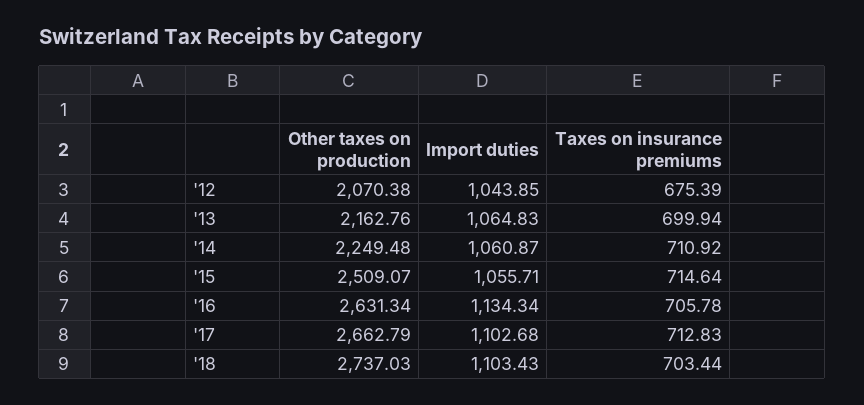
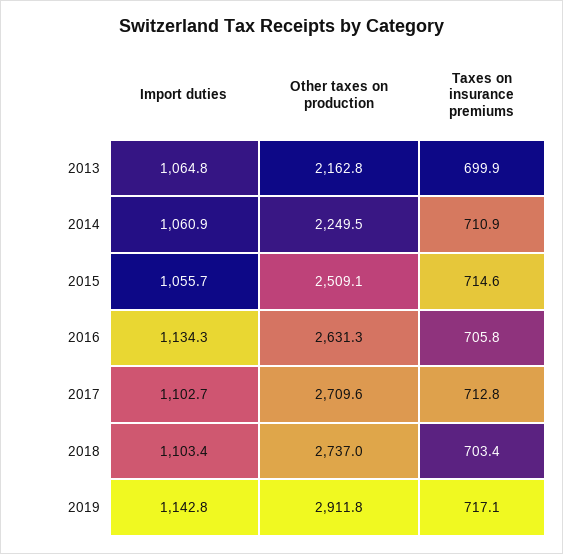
Other taxes on production, '12: 2070.38 -> none
Import duties, '12: 1043.85 -> none
Taxes on insurance premiums, '12: 675.39 -> none
Other taxes on production, '17: 2662.79 -> 2709.6
Import duties, 2019: none -> 1142.8
Other taxes on production, 2019: none -> 2911.8
Taxes on insurance premiums, 2019: none -> 717.1

